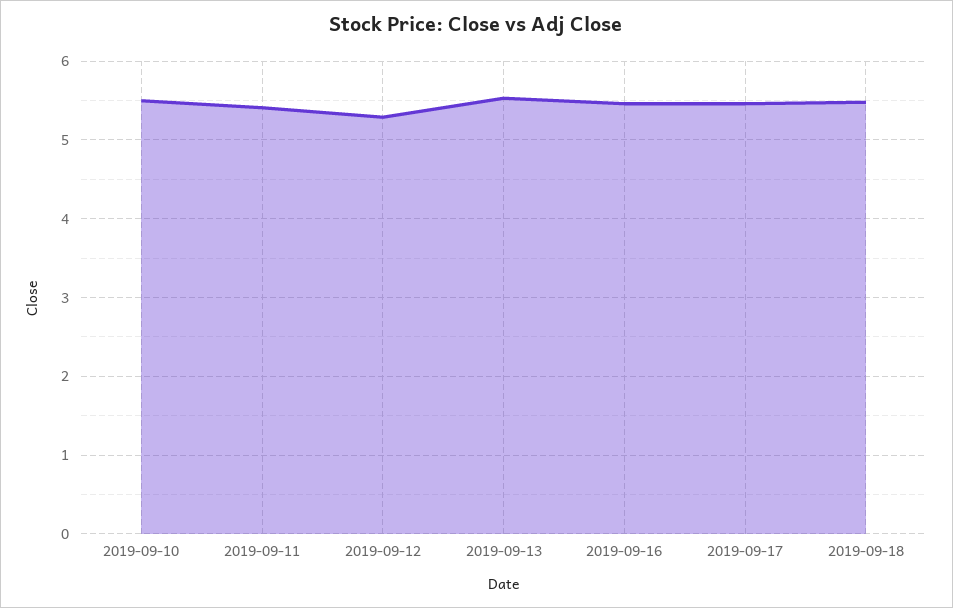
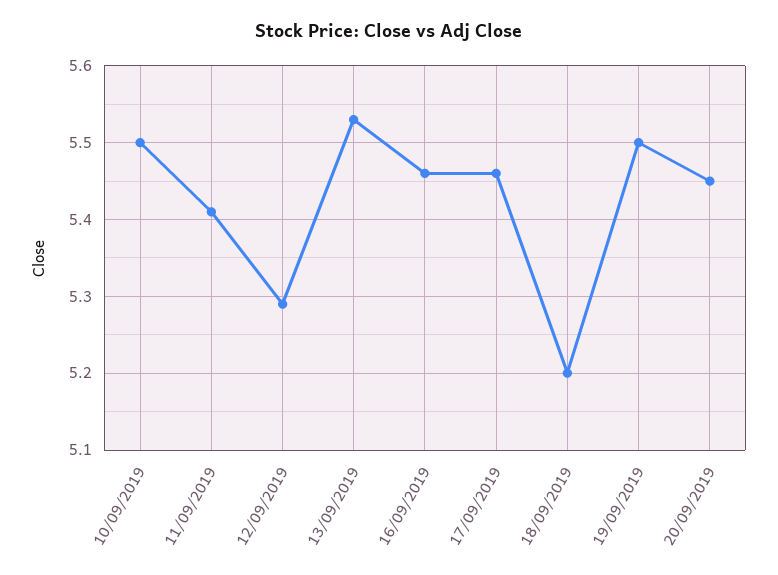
2019-09-18: 5.5 -> 5.2
19/09/2019: none -> 5.5
20/09/2019: none -> 5.45

